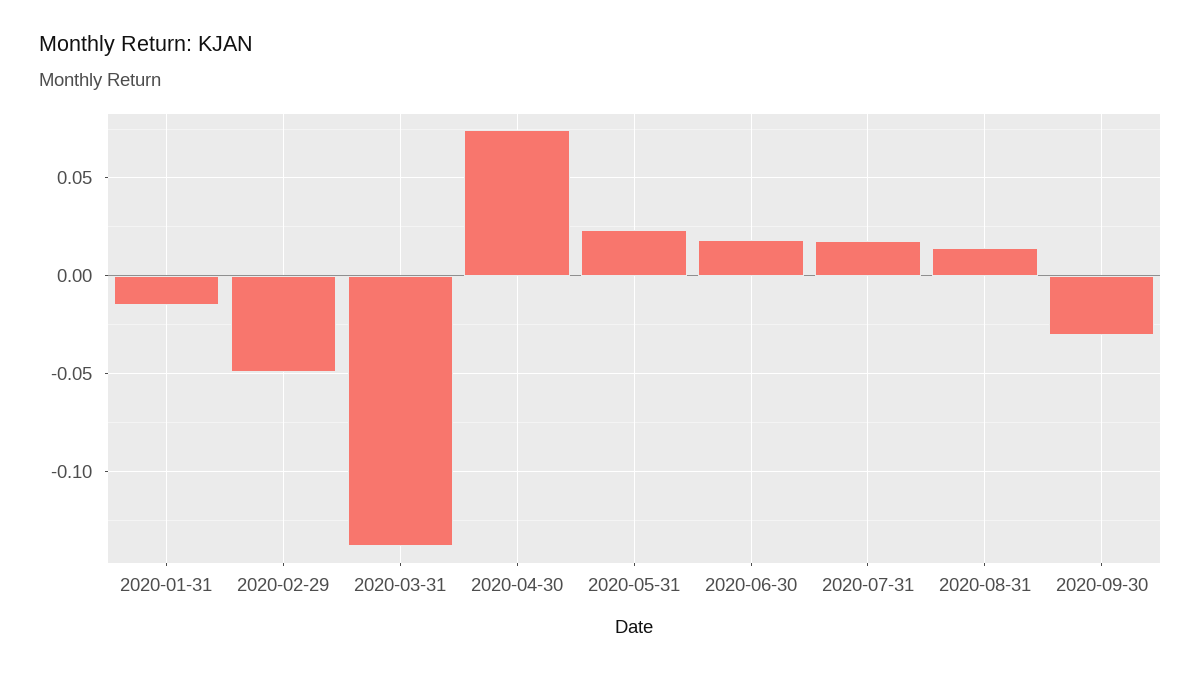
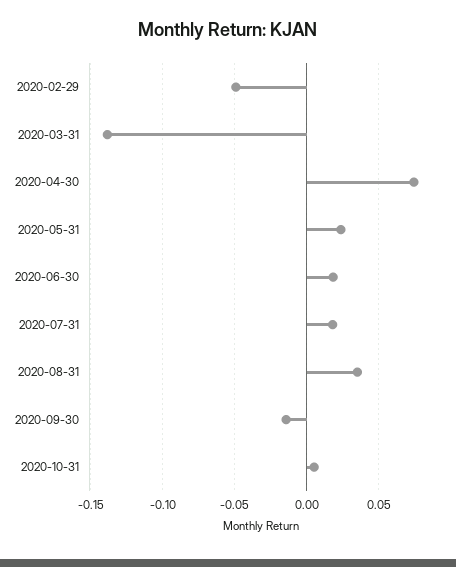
2020-01-31: -0.015 -> none
2020-08-31: 0.015 -> 0.035
2020-09-30: -0.03 -> -0.015
2020-10-31: none -> 0.005

